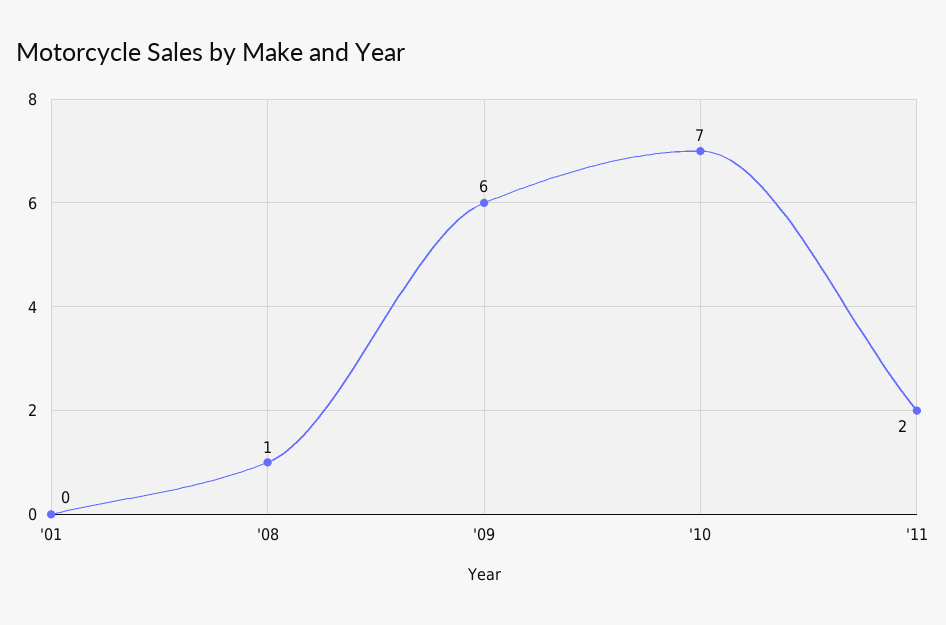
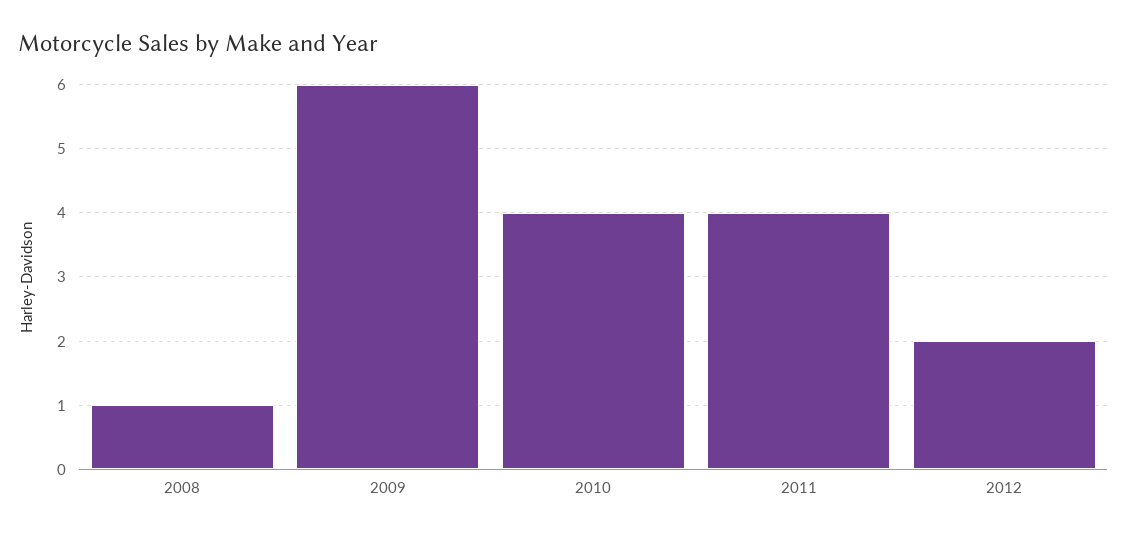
'01: 0 -> none
'10: 7 -> 4
'11: 2 -> 4
2012: none -> 2

